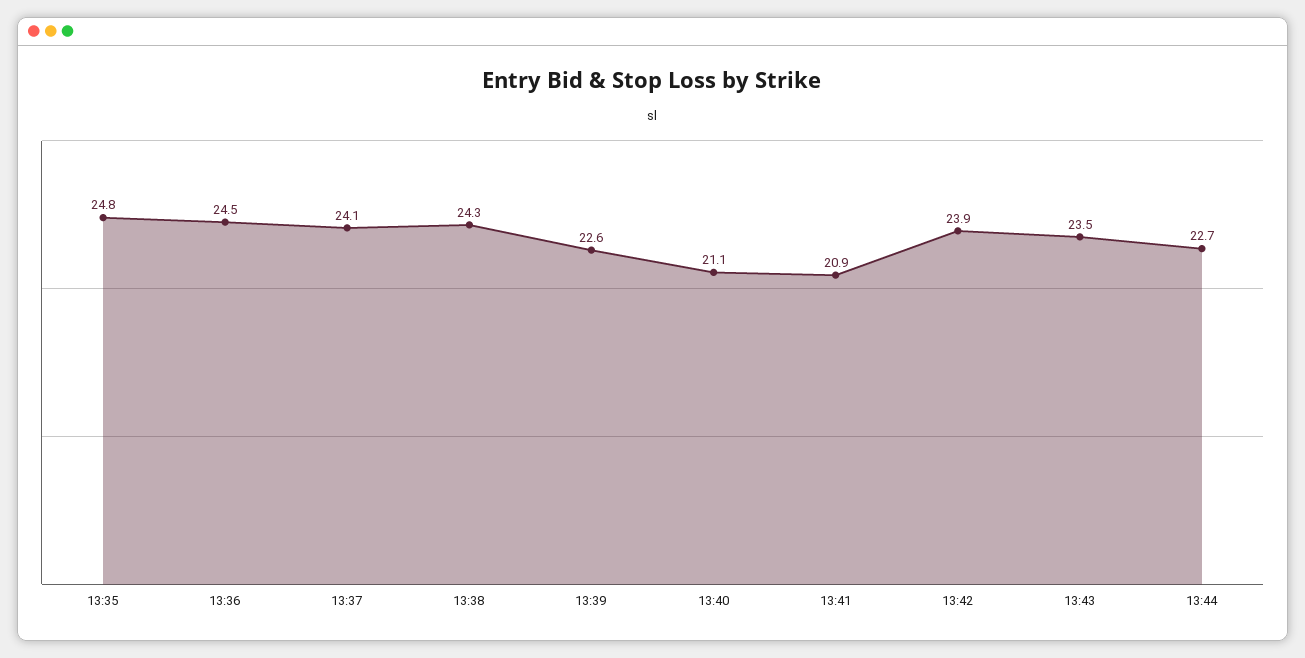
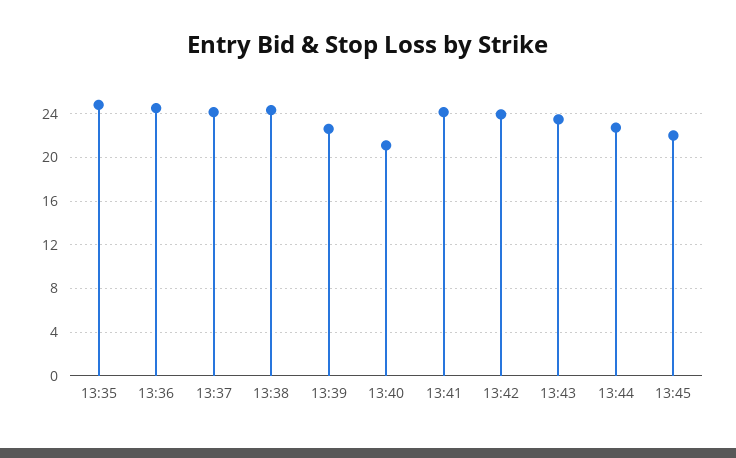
13:41: 20.9 -> 24
13:45: none -> 22

